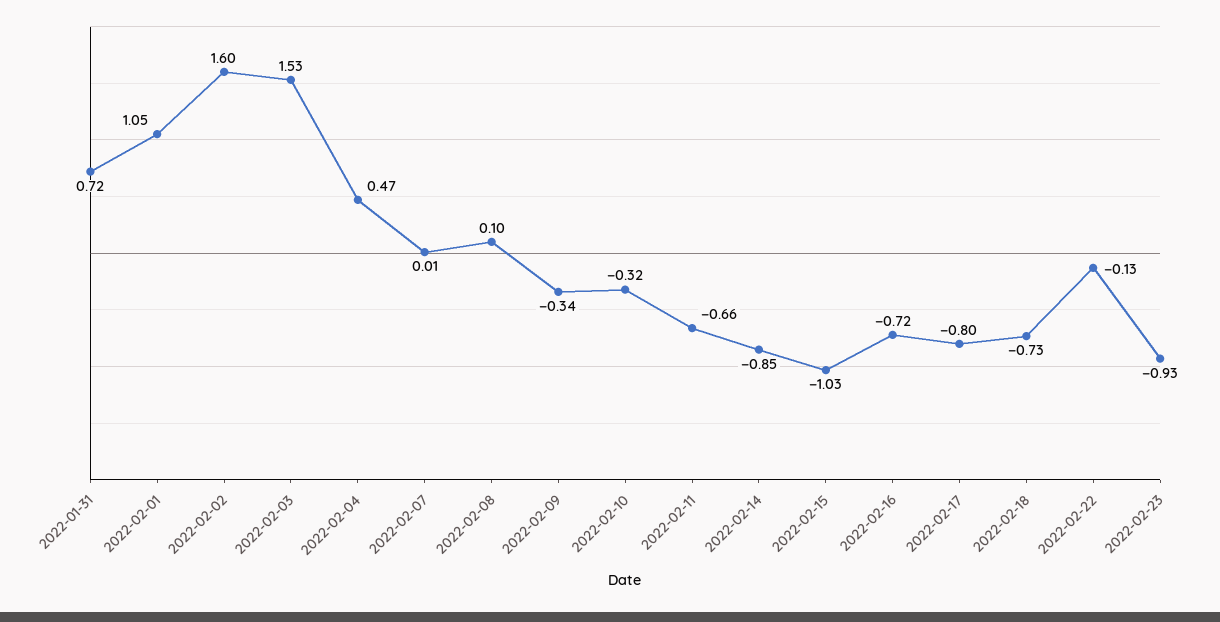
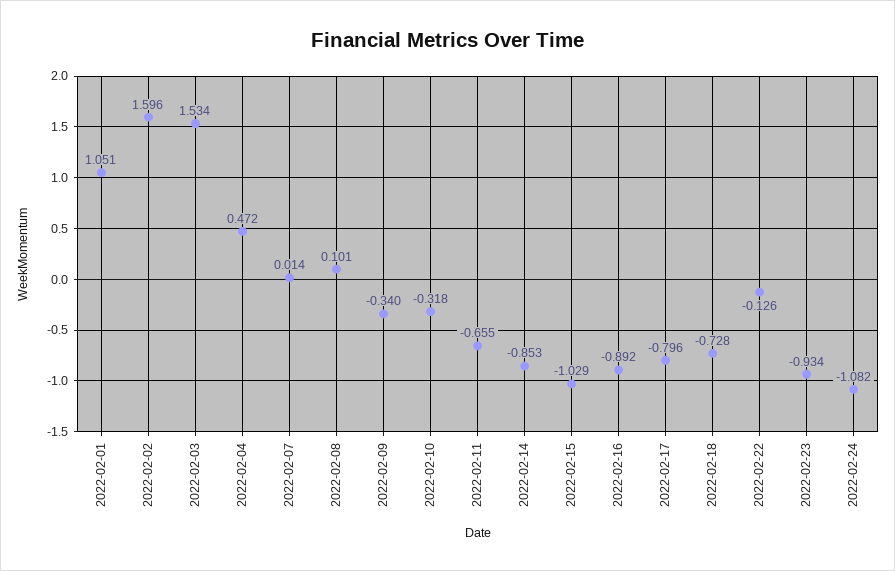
2022-01-31: 0.72 -> none
2022-02-16: -0.72 -> -0.892
2022-02-24: none -> -1.082

